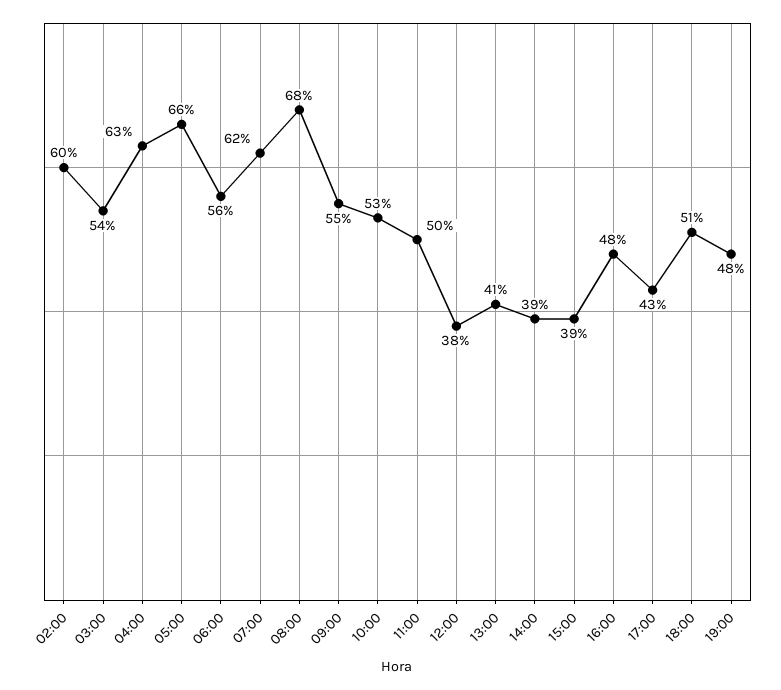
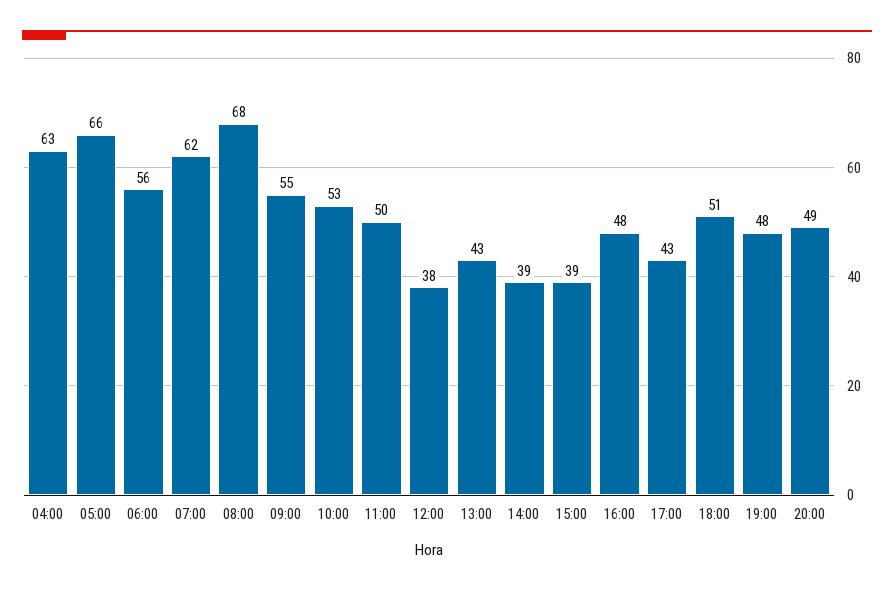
02:00: 60 -> none
03:00: 54 -> none
13:00: 41 -> 43
20:00: none -> 49

